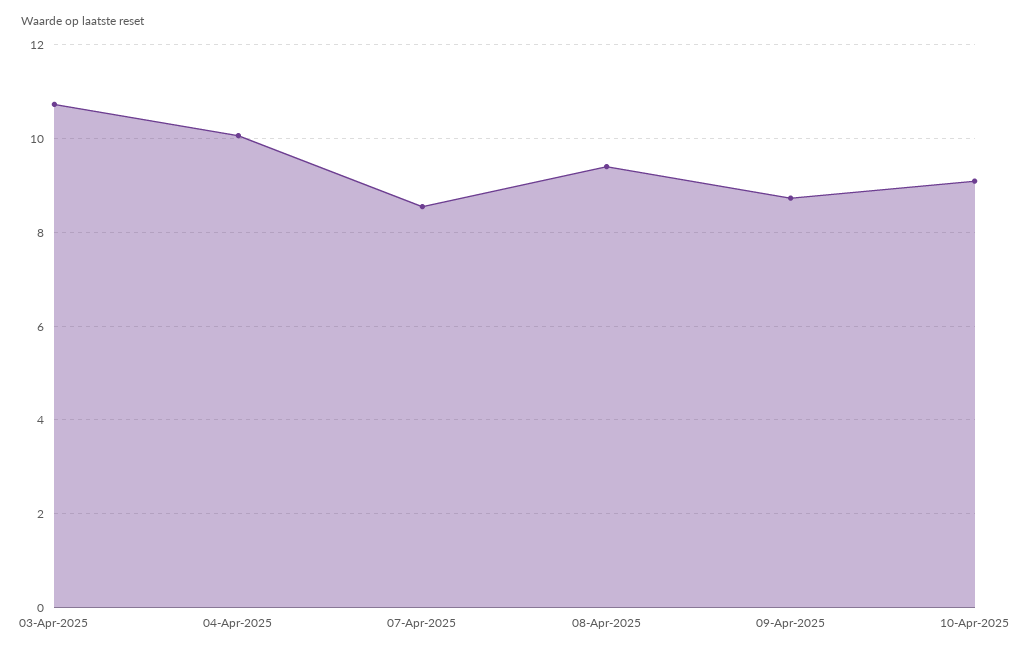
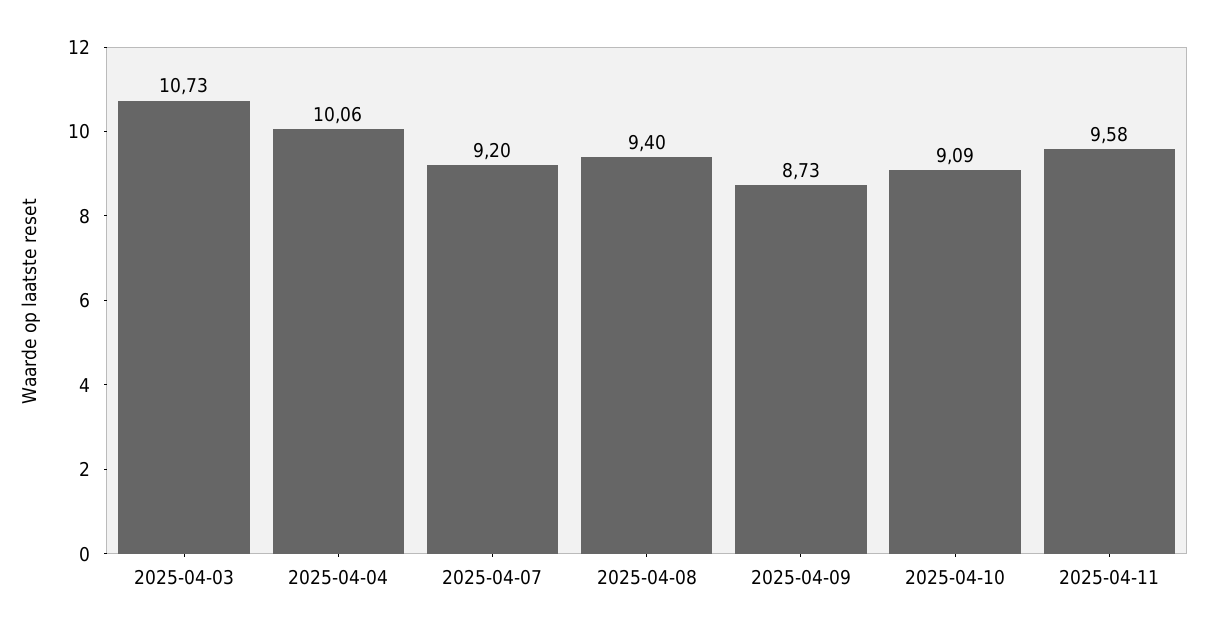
07-Apr-2025: 8.6 -> 9.2
2025-04-11: none -> 9.58

